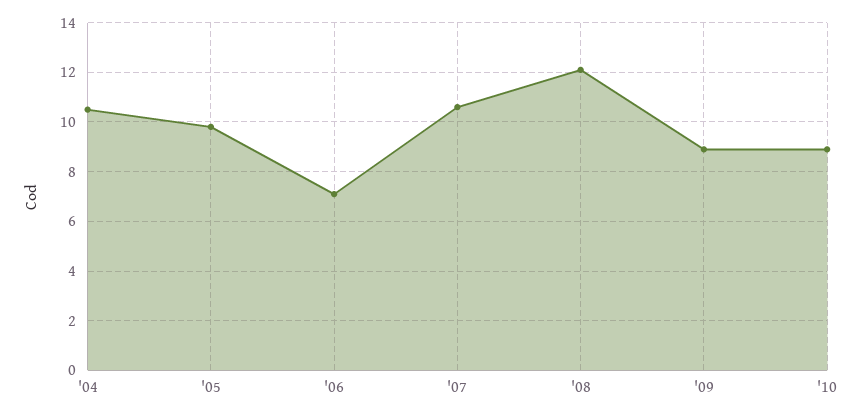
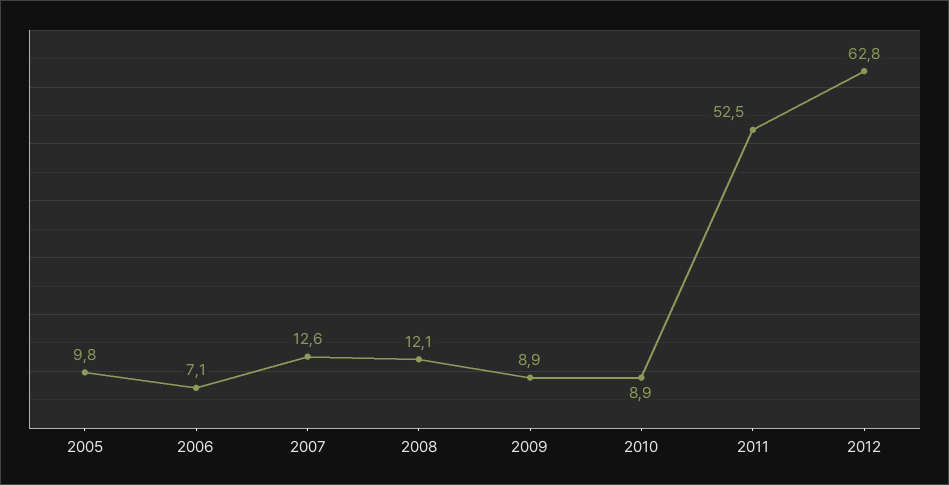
'04: 10.5 -> none
'07: 10.5 -> 12.6
2011: none -> 52.5
2012: none -> 62.8

